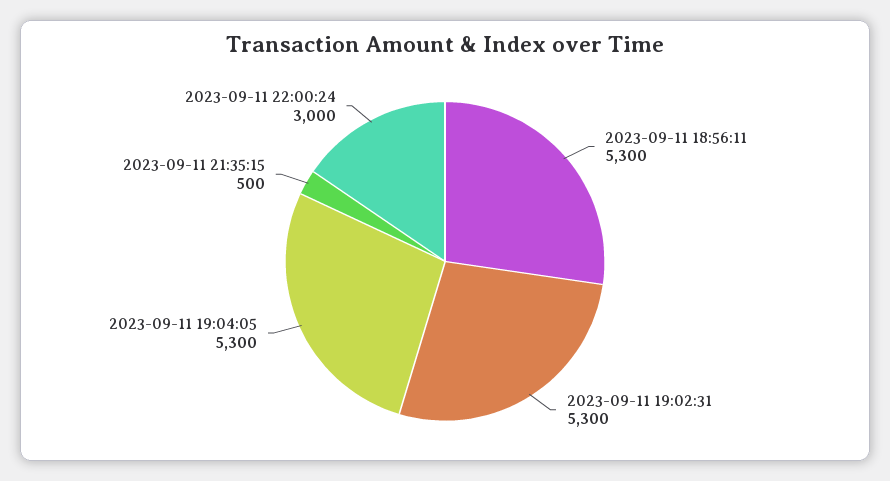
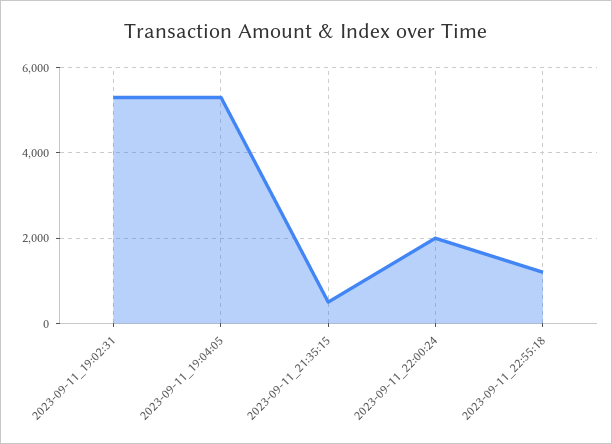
2023-09-11 18:56:11: 5300 -> none
2023-09-11 22:00:24: 3000 -> 2000
2023-09-11_22:55:18: none -> 1200

